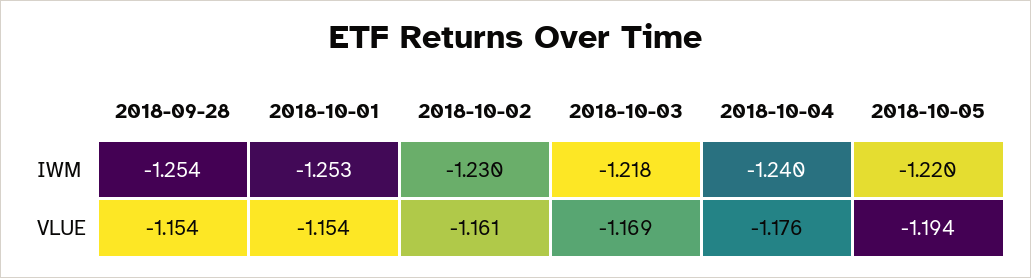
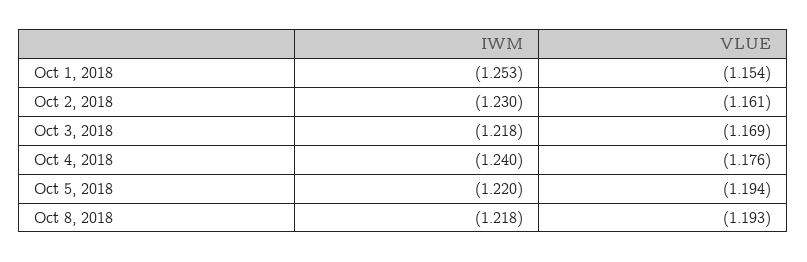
2018-09-28, IWM: -1.254 -> none
2018-09-28, VLUE: -1.154 -> none
Oct 8, 2018, IWM: none -> -1.218
Oct 8, 2018, VLUE: none -> -1.193

